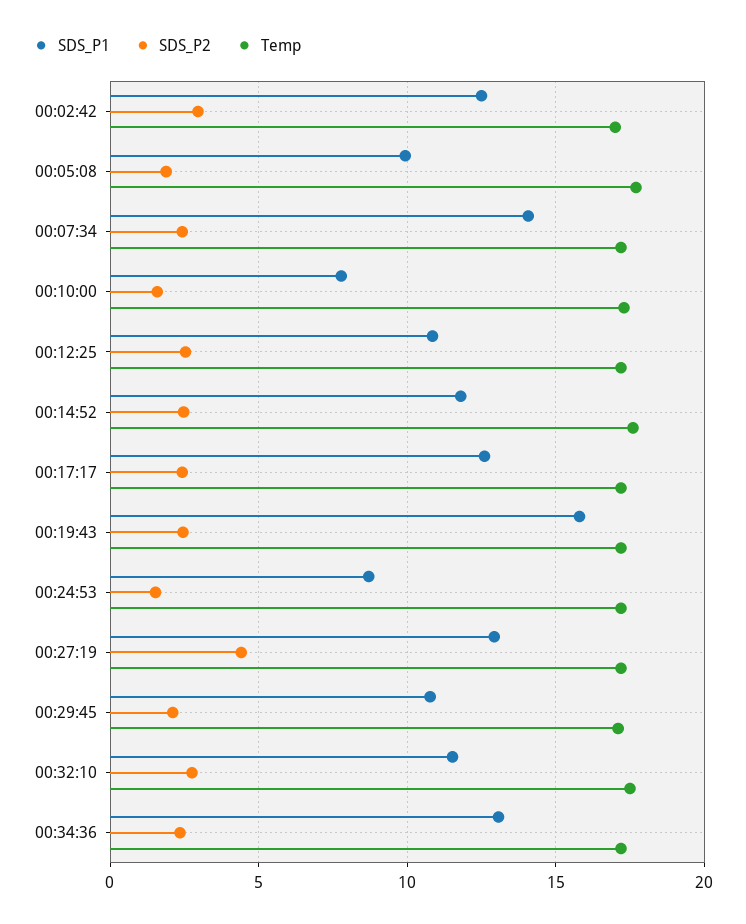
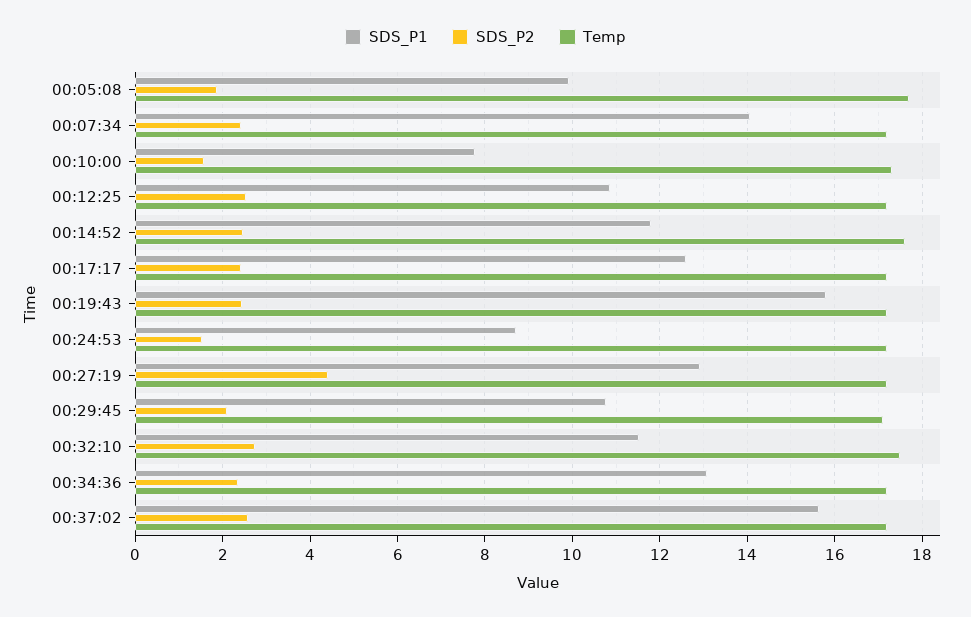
SDS_P1, 00:02:42: 12.5 -> none
SDS_P2, 00:02:42: 3 -> none
Temp, 00:02:42: 17 -> none
SDS_P1, 00:37:02: none -> 15.6
SDS_P2, 00:37:02: none -> 2.6
Temp, 00:37:02: none -> 17.2

